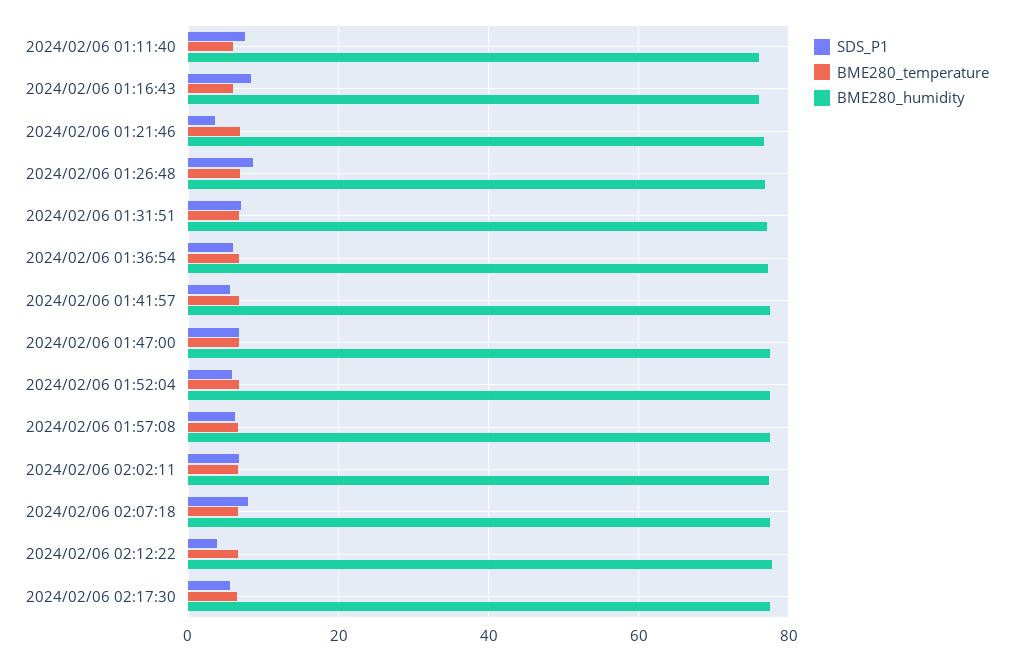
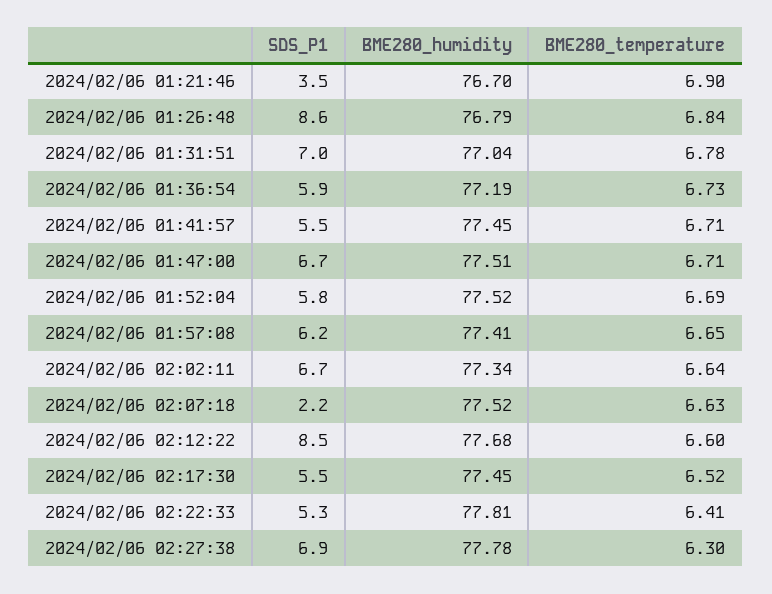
SDS_P1, 2024/02/06 01:11:40: 8 -> none
BME280_temperature, 2024/02/06 01:11:40: 6 -> none
BME280_humidity, 2024/02/06 01:11:40: 76 -> none
SDS_P1, 2024/02/06 01:16:43: 8 -> none
BME280_temperature, 2024/02/06 01:16:43: 6 -> none
BME280_humidity, 2024/02/06 01:16:43: 76 -> none
SDS_P1, 2024/02/06 02:07:18: 8 -> 2.2
SDS_P1, 2024/02/06 02:12:22: 4 -> 8.5
SDS_P1, 2024/02/06 02:22:33: none -> 5.3
BME280_humidity, 2024/02/06 02:22:33: none -> 77.81
BME280_temperature, 2024/02/06 02:22:33: none -> 6.41
SDS_P1, 2024/02/06 02:27:38: none -> 6.9
BME280_humidity, 2024/02/06 02:27:38: none -> 77.78
BME280_temperature, 2024/02/06 02:27:38: none -> 6.3

